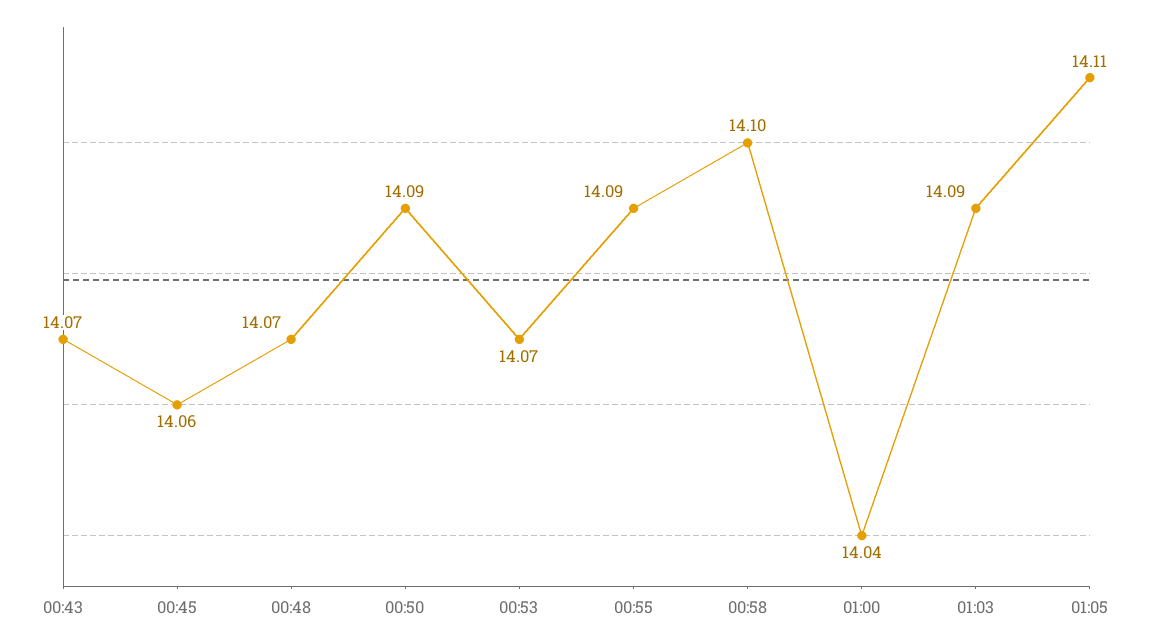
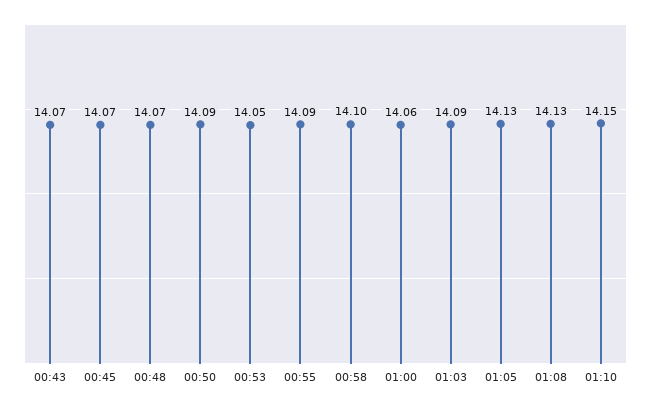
00:45: 14.06 -> 14.07
00:53: 14.07 -> 14.05
01:00: 14.04 -> 14.06
01:05: 14.11 -> 14.13
01:08: none -> 14.13
01:10: none -> 14.15

